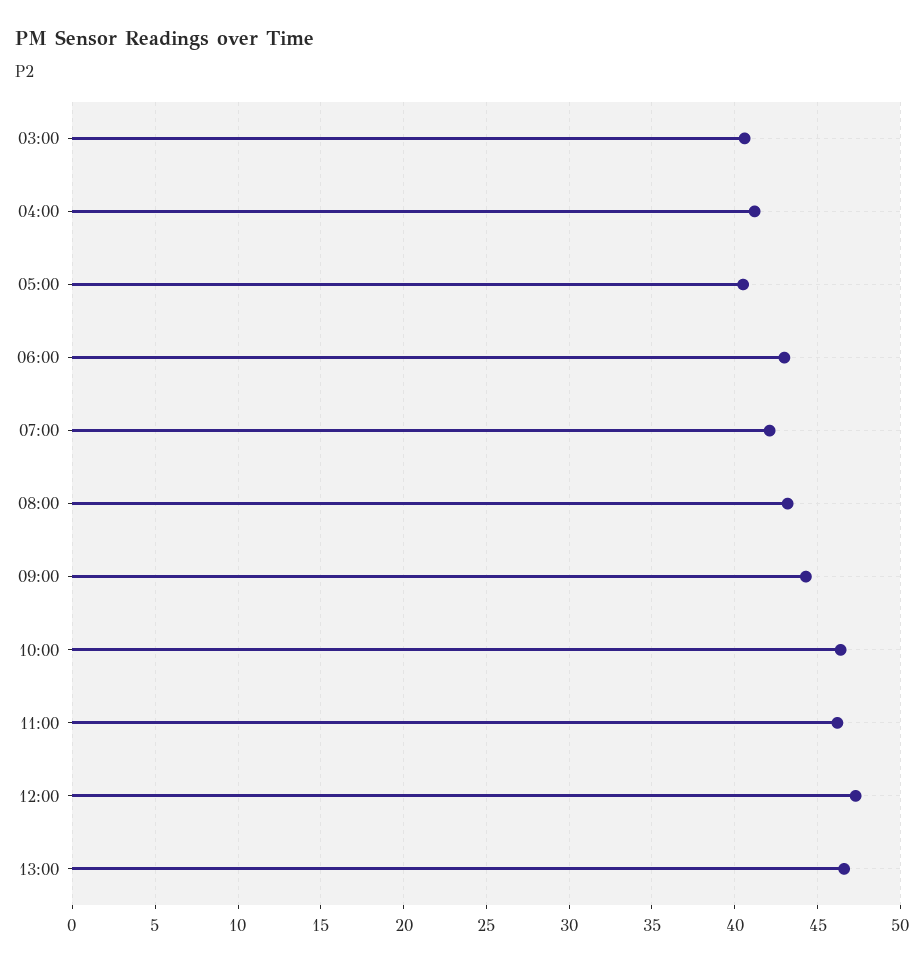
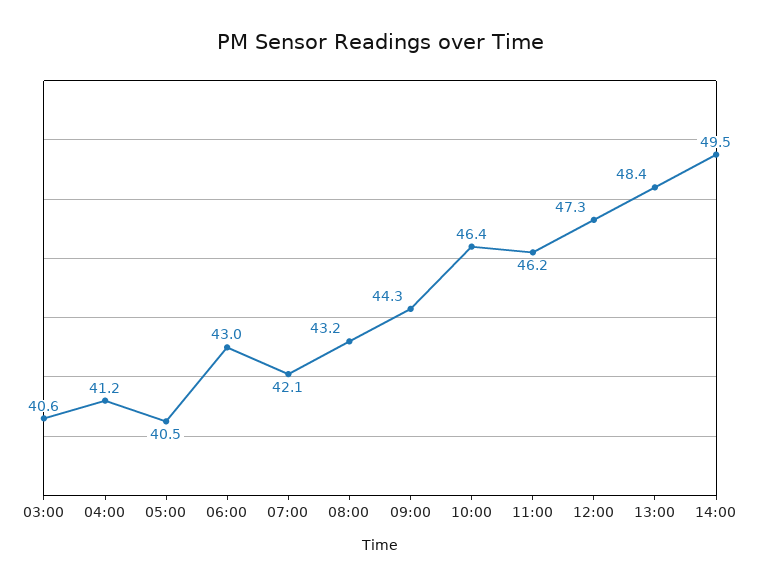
13:00: 46.5 -> 48.4
14:00: none -> 49.5

